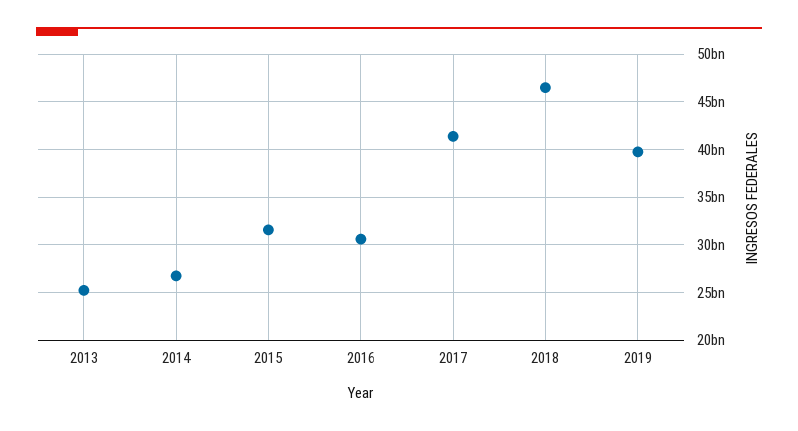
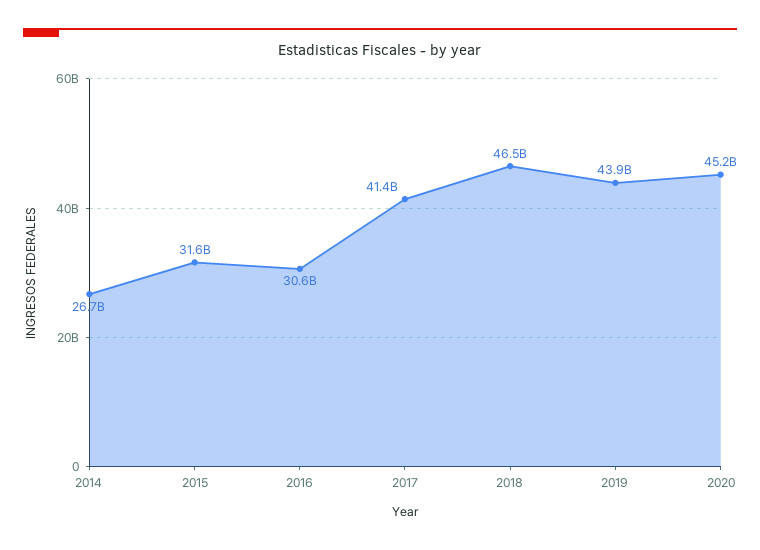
2013: 25000000000 -> none
2019: 40000000000 -> 43900000000
2020: none -> 45200000000

